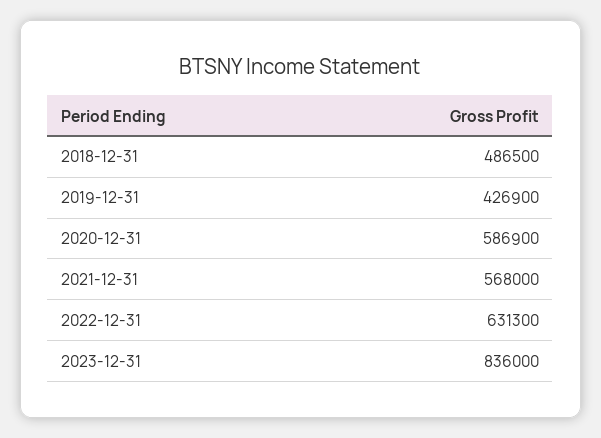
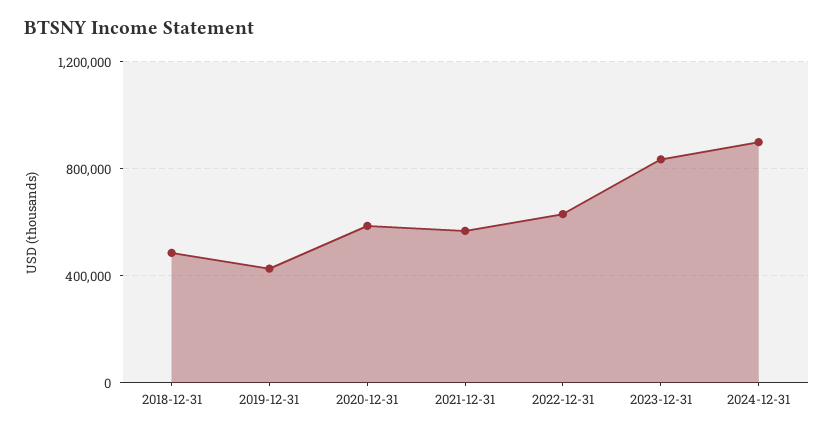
2024-12-31: none -> 900000

